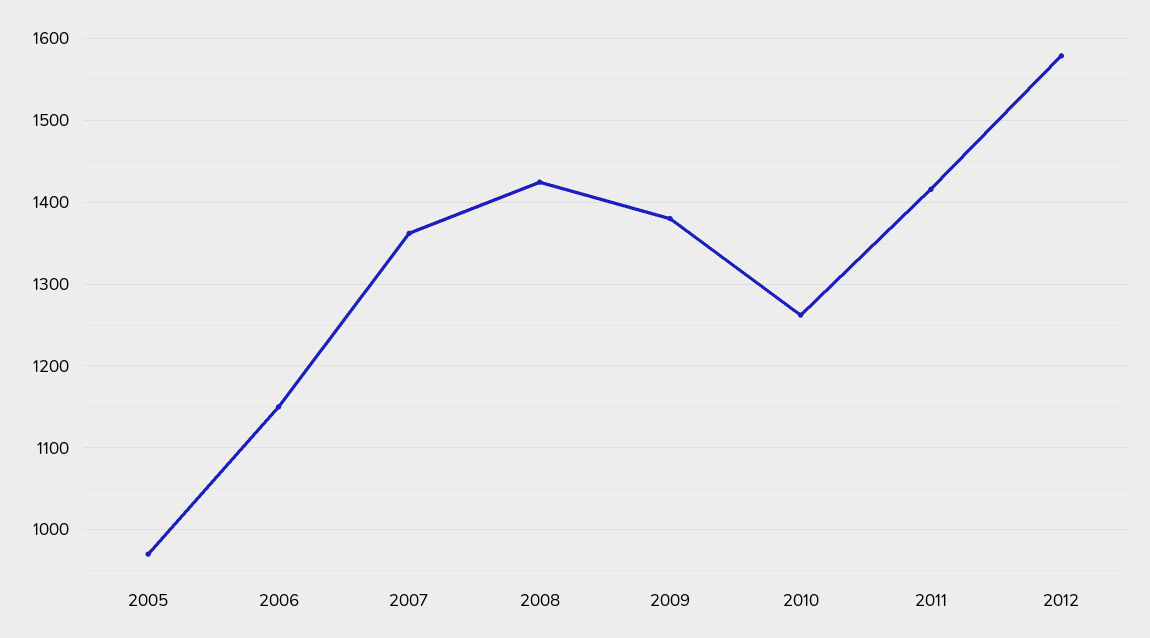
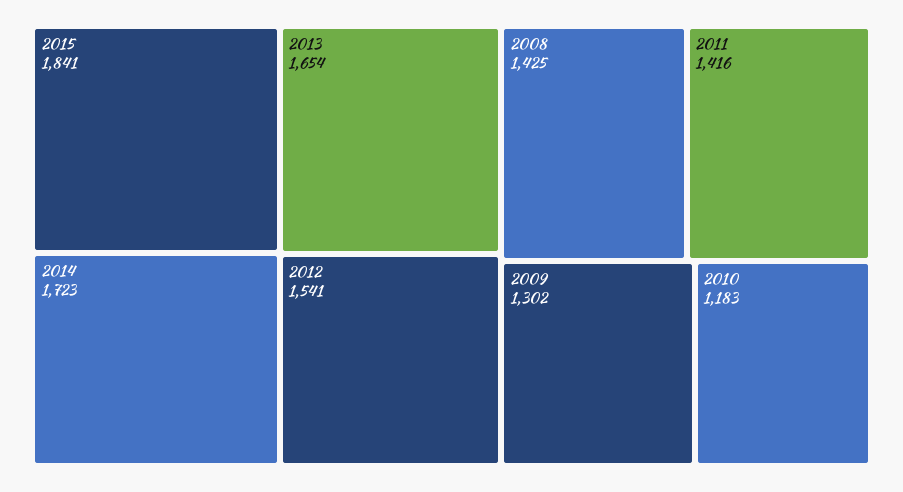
2005: 970 -> none
2006: 1150 -> none
2007: 1360 -> none
2009: 1380 -> 1302
2010: 1260 -> 1183
2012: 1580 -> 1541
2015: none -> 1841
2014: none -> 1723
2013: none -> 1654

